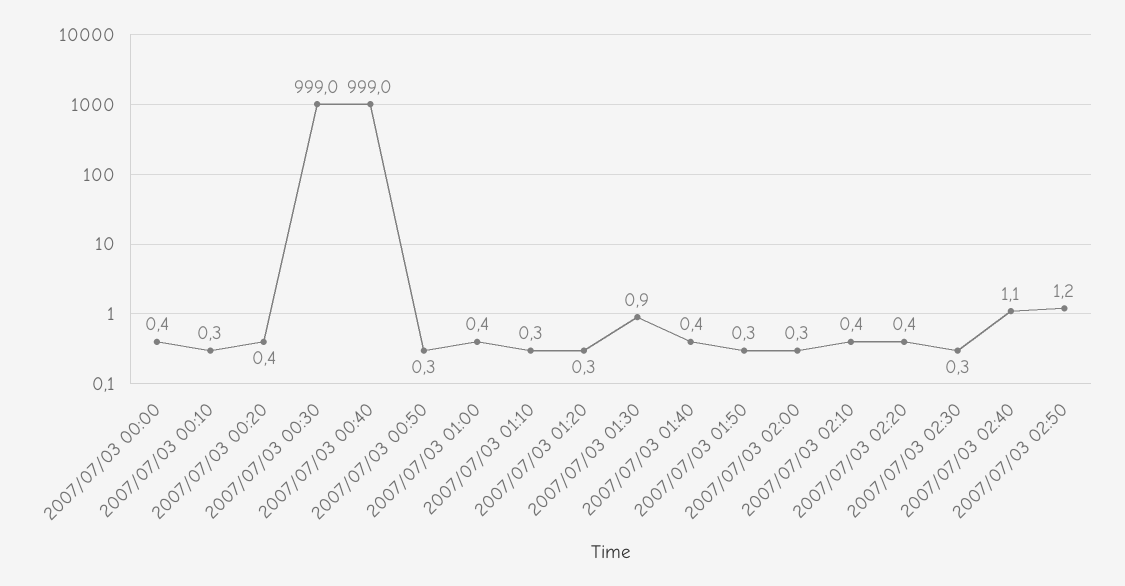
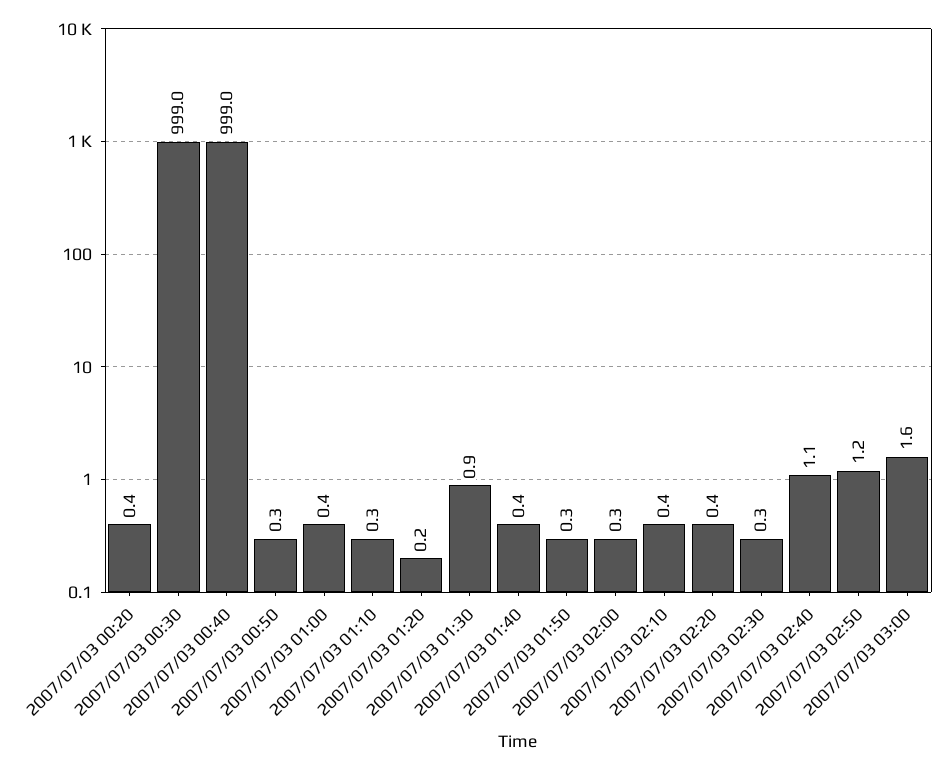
2007/07/03 00:00: 0.4 -> none
2007/07/03 00:10: 0.3 -> none
2007/07/03 01:20: 0.3 -> 0.2
2007/07/03 03:00: none -> 1.6

